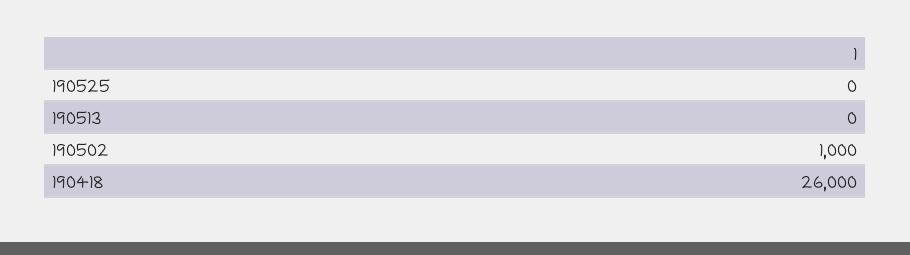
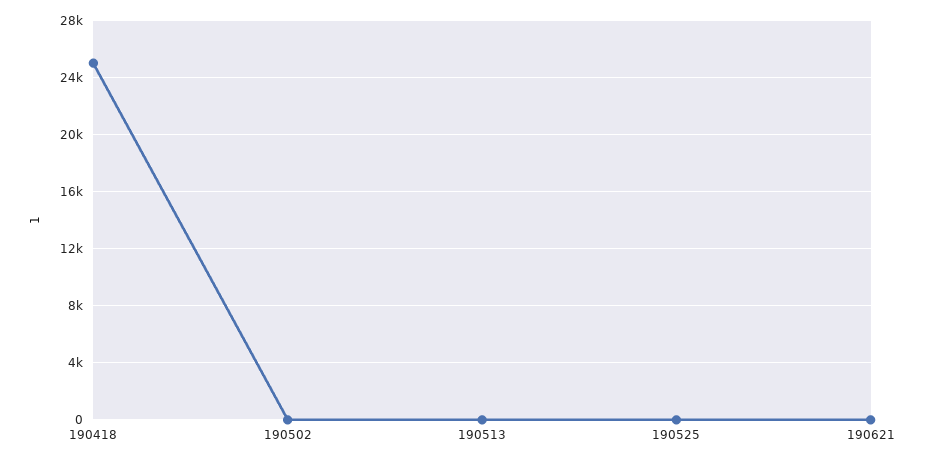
190502: 1000 -> 0
190418: 26000 -> 25000
190621: none -> 0

